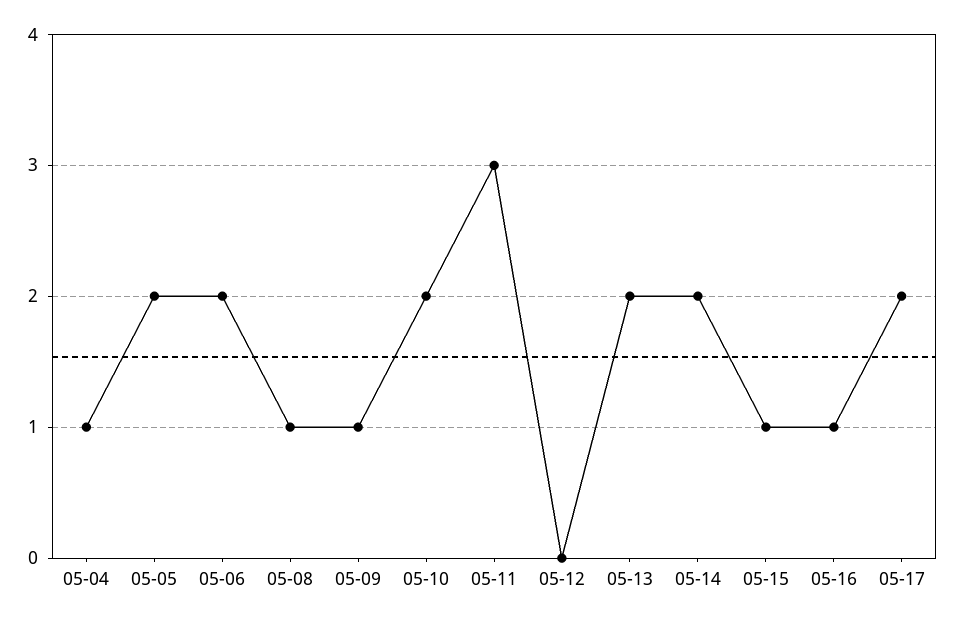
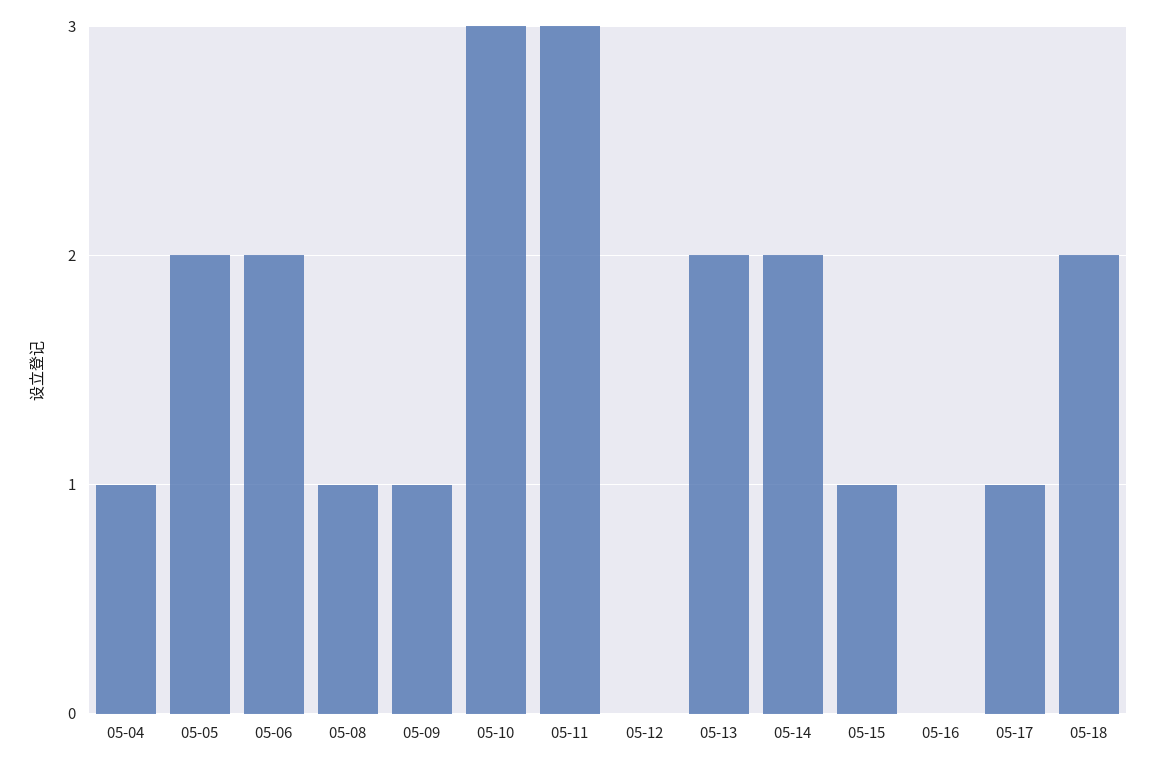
05-10: 2 -> 3
05-16: 1 -> 0
05-17: 2 -> 1
05-18: none -> 2

